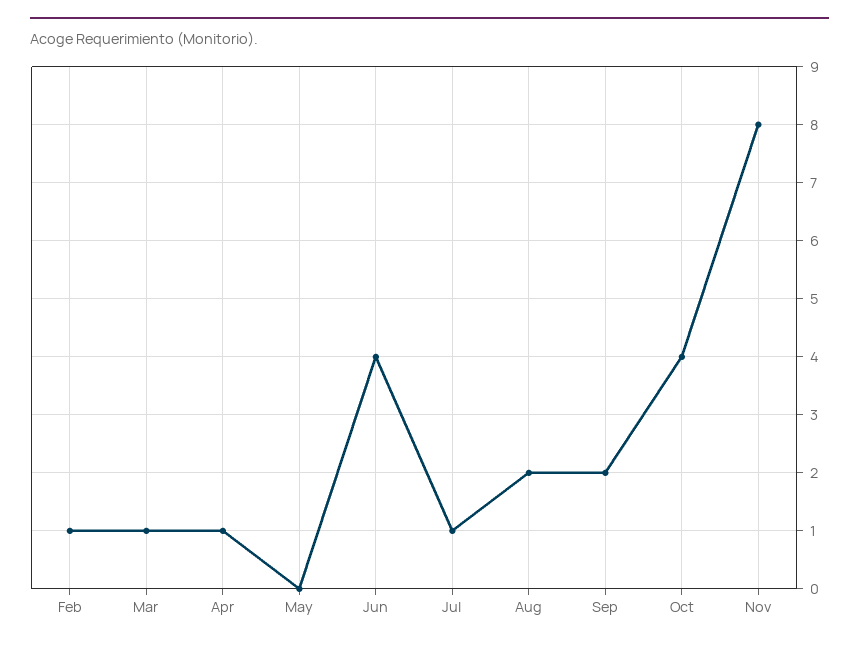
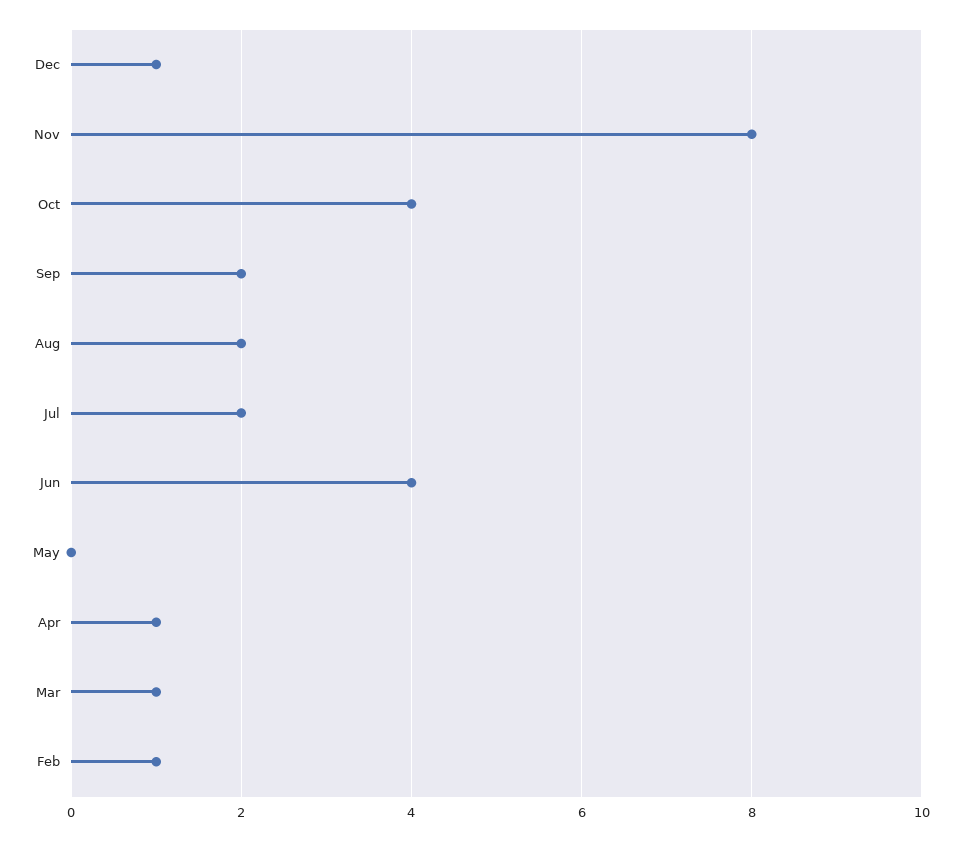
Jul: 1 -> 2
Dec: none -> 1

